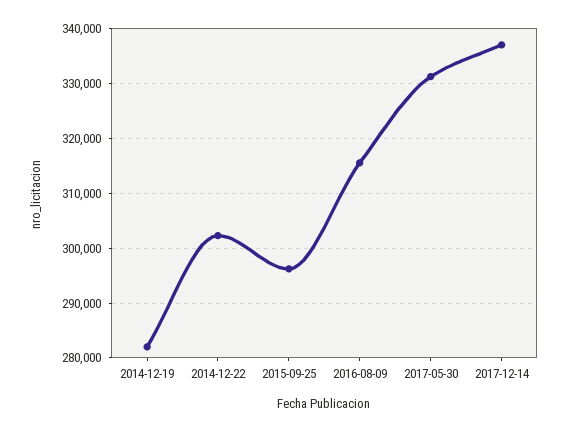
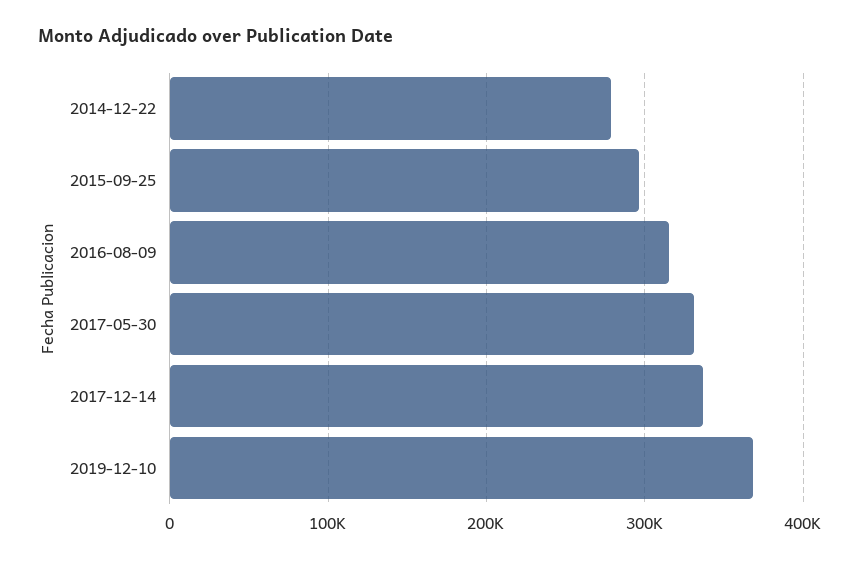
2014-12-19: 282000 -> none
2014-12-22: 302000 -> 280000
2019-12-10: none -> 370000

